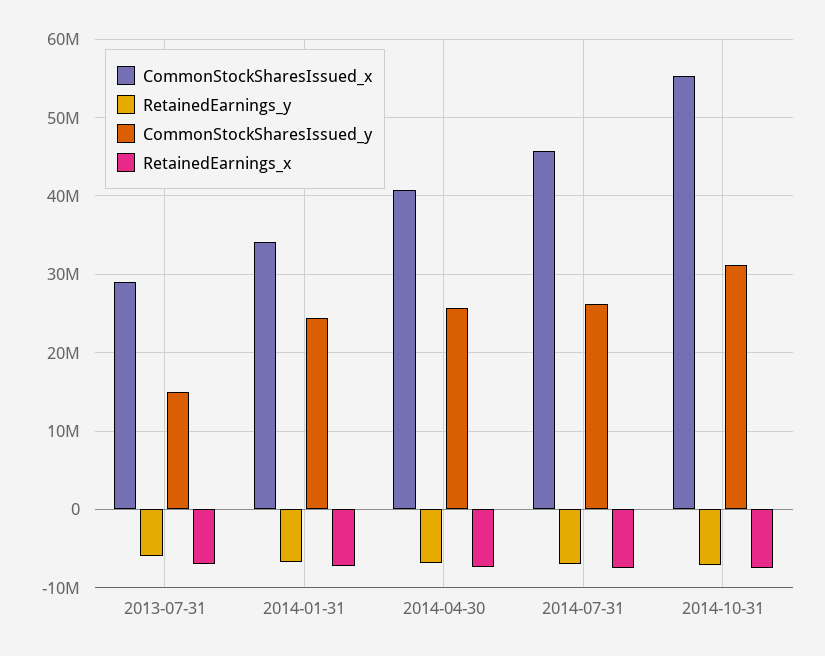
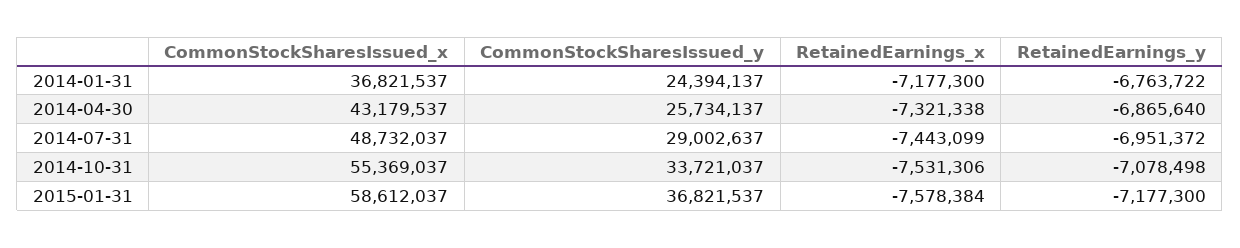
CommonStockSharesIssued_x, 2013-07-31: 29000000 -> none
RetainedEarnings_y, 2013-07-31: -6000000 -> none
CommonStockSharesIssued_y, 2013-07-31: 15000000 -> none
RetainedEarnings_x, 2013-07-31: -7000000 -> none
CommonStockSharesIssued_x, 2014-01-31: 34000000 -> 36821537
CommonStockSharesIssued_x, 2014-04-30: 41000000 -> 43179537
CommonStockSharesIssued_x, 2014-07-31: 46000000 -> 48732037
CommonStockSharesIssued_y, 2014-07-31: 26000000 -> 29002637
CommonStockSharesIssued_y, 2014-10-31: 31000000 -> 33721037
CommonStockSharesIssued_x, 2015-01-31: none -> 58612037
CommonStockSharesIssued_y, 2015-01-31: none -> 36821537
RetainedEarnings_x, 2015-01-31: none -> -7578384
RetainedEarnings_y, 2015-01-31: none -> -7177300

